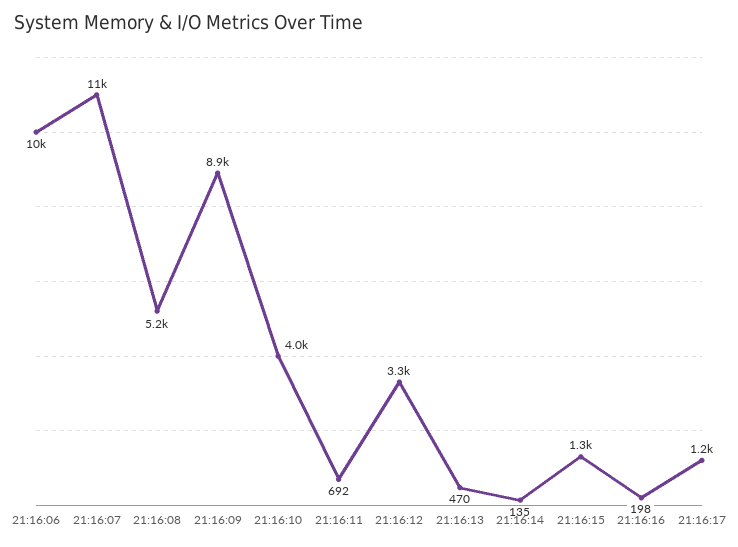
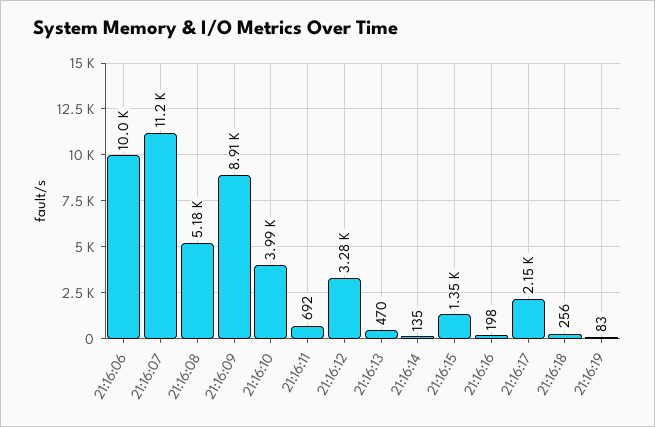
21:16:17: 1200 -> 2150
21:16:18: none -> 256
21:16:19: none -> 83

